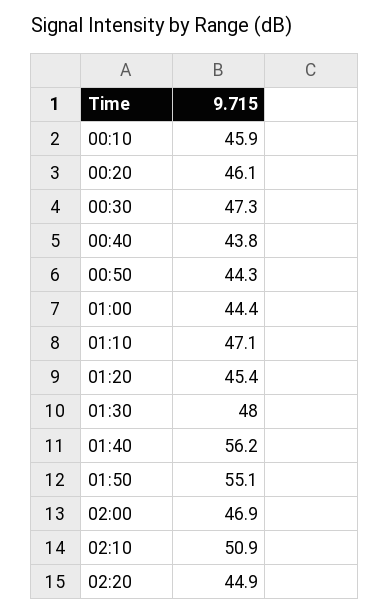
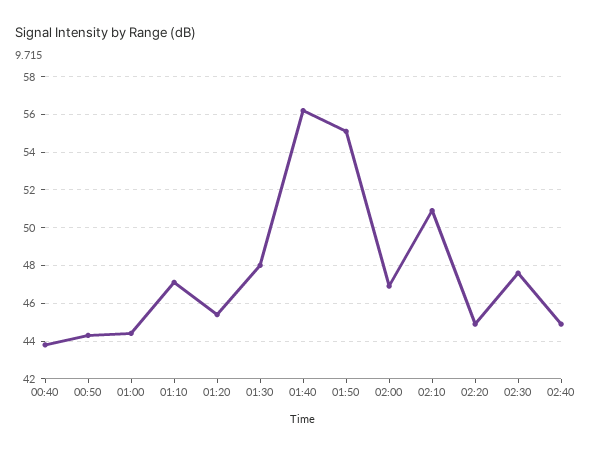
00:10: 45.9 -> none
00:20: 46.1 -> none
00:30: 47.3 -> none
02:30: none -> 47.5
02:40: none -> 45

